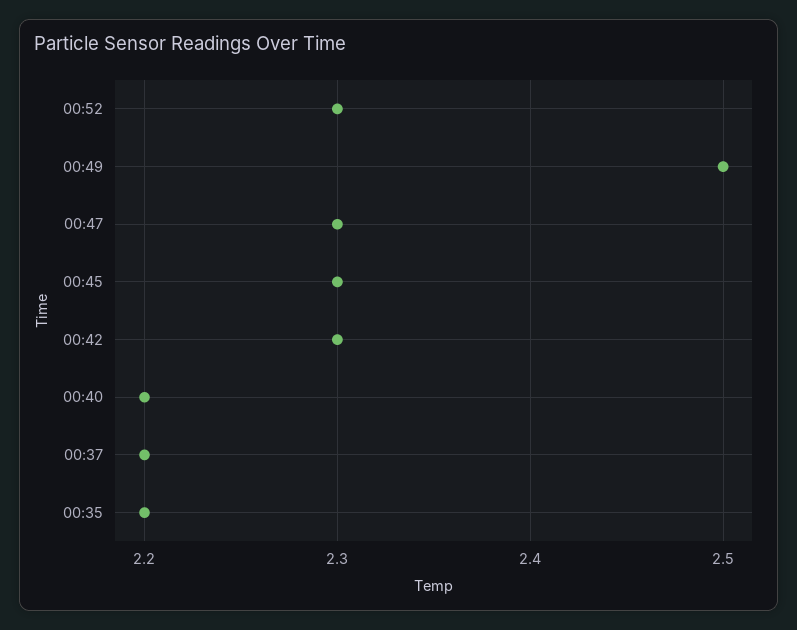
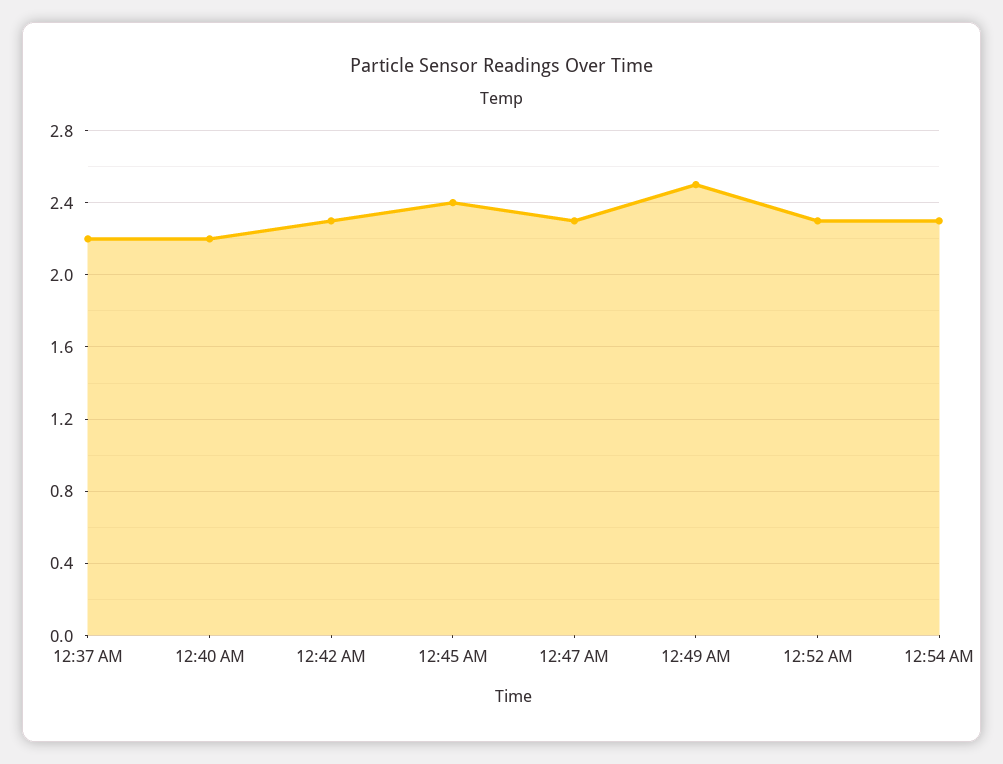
00:45: 2.3 -> 2.4
00:35: 2.2 -> none
12:54 AM: none -> 2.3

